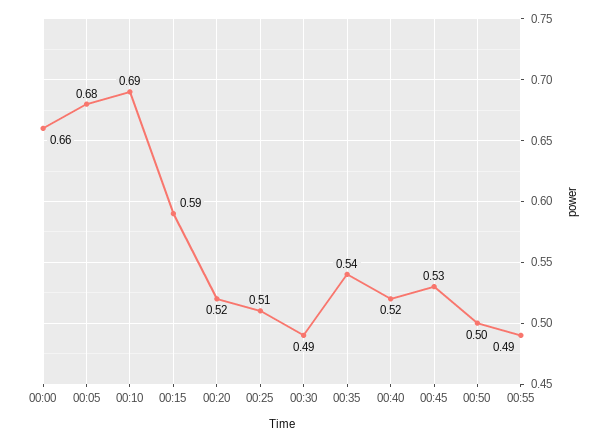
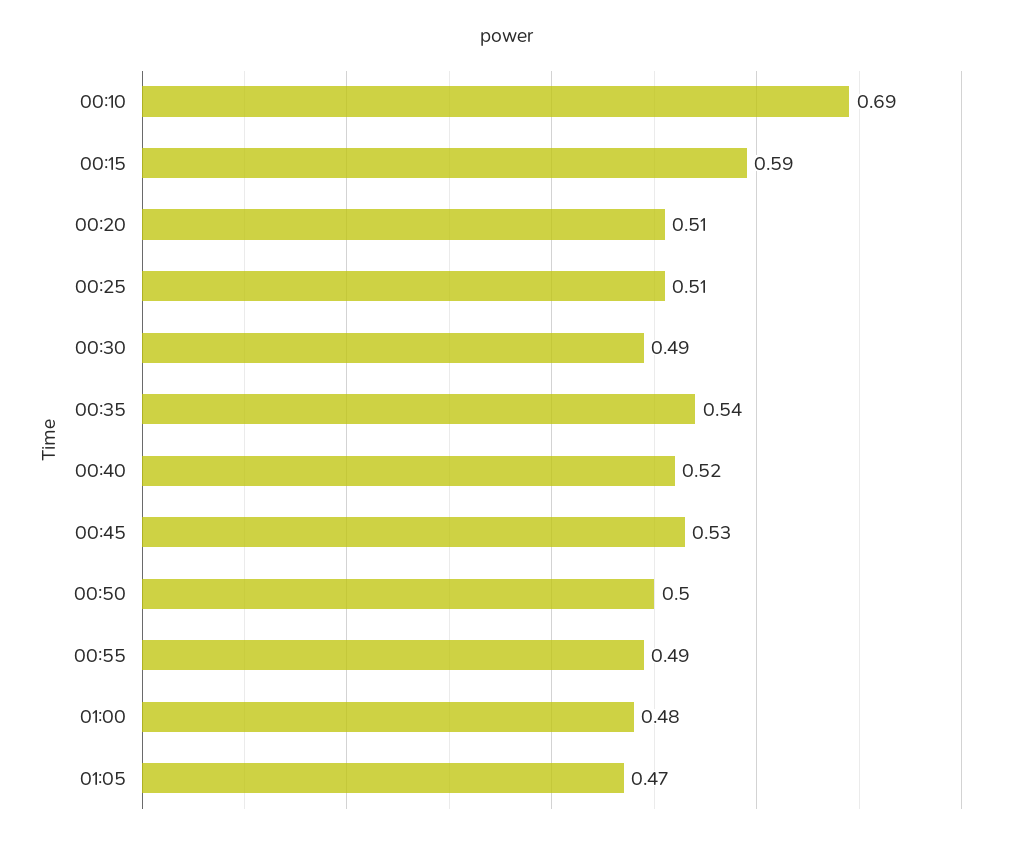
00:00: 0.66 -> none
00:05: 0.68 -> none
00:20: 0.52 -> 0.51
01:00: none -> 0.48
01:05: none -> 0.47

